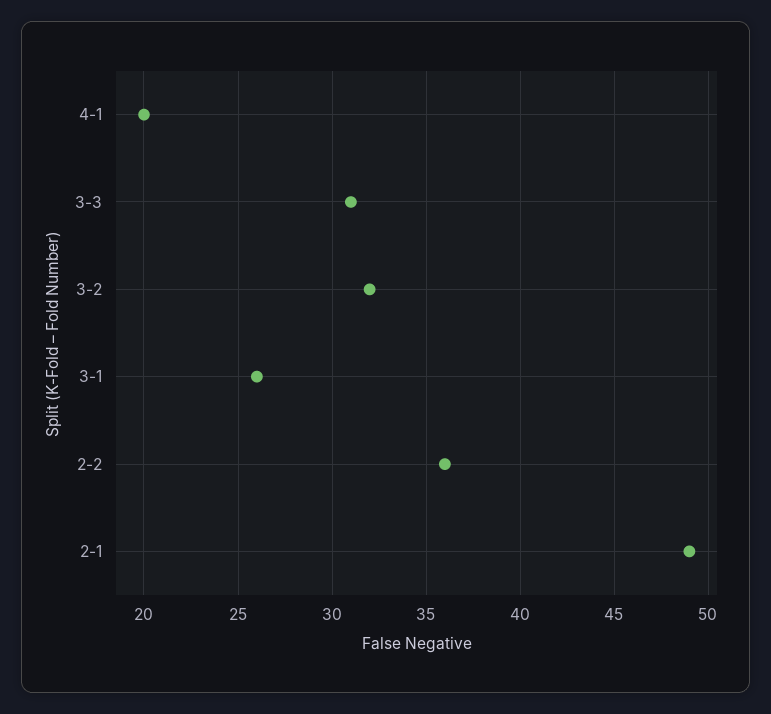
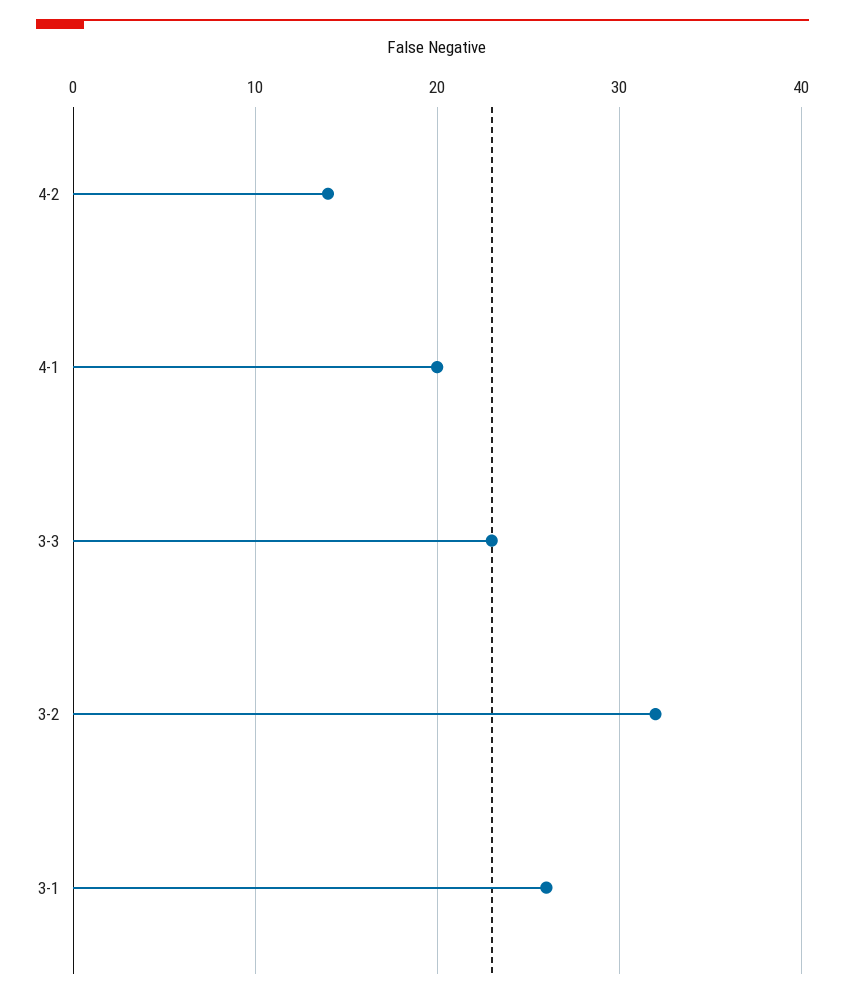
3-3: 31 -> 23
2-2: 36 -> none
2-1: 49 -> none
4-2: none -> 14

